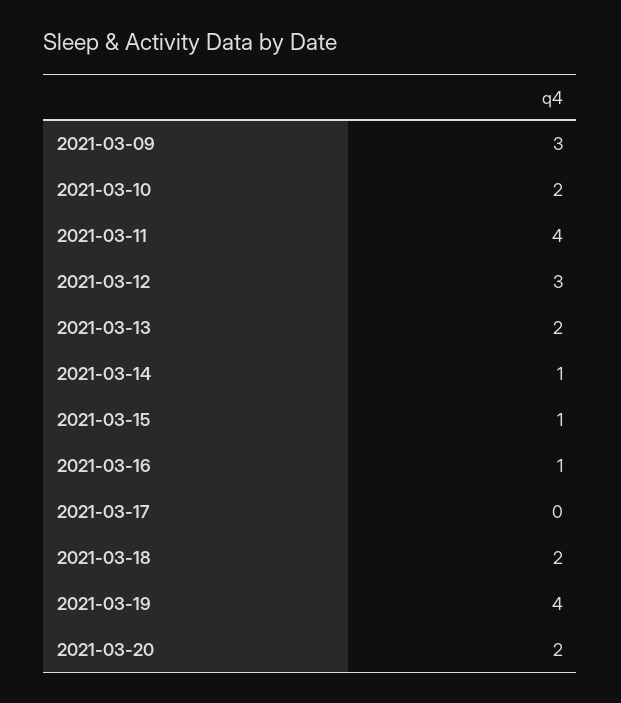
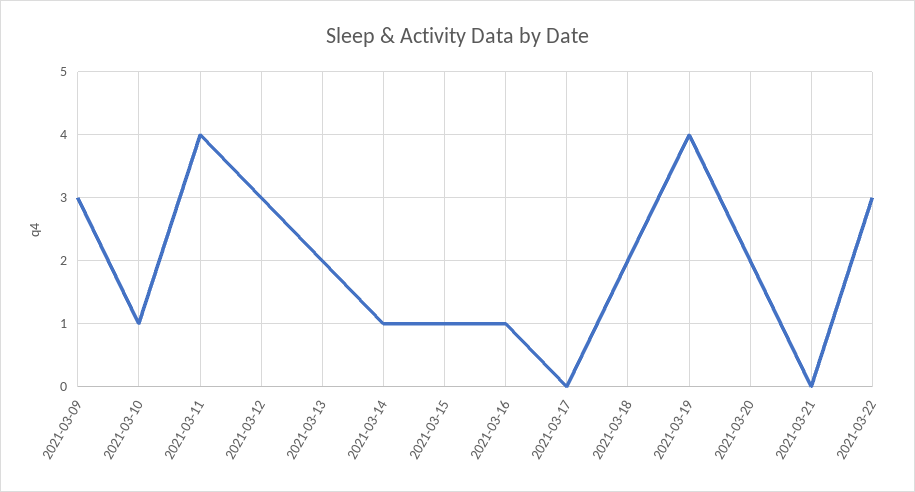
2021-03-10: 2 -> 1
2021-03-21: none -> 0
2021-03-22: none -> 3

